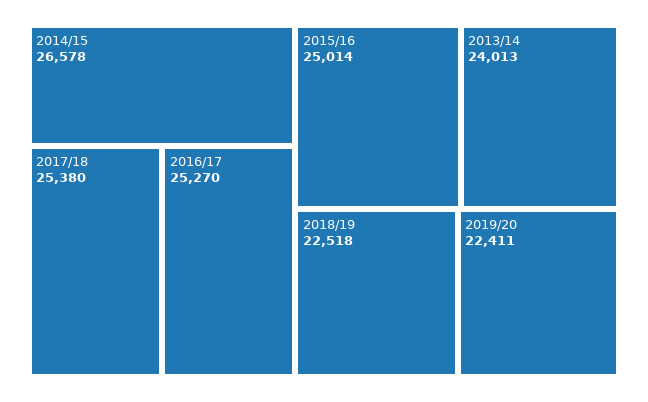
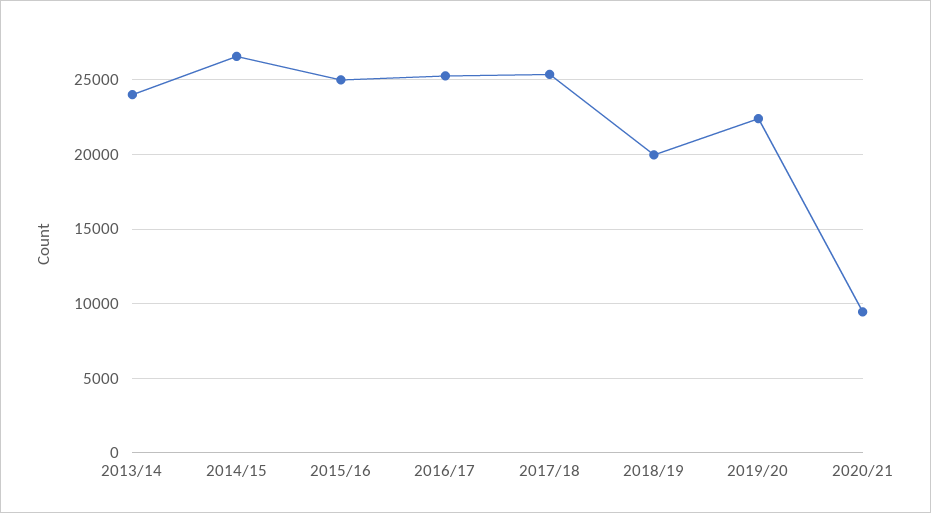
2018/19: 22518 -> 20000
2020/21: none -> 9500

